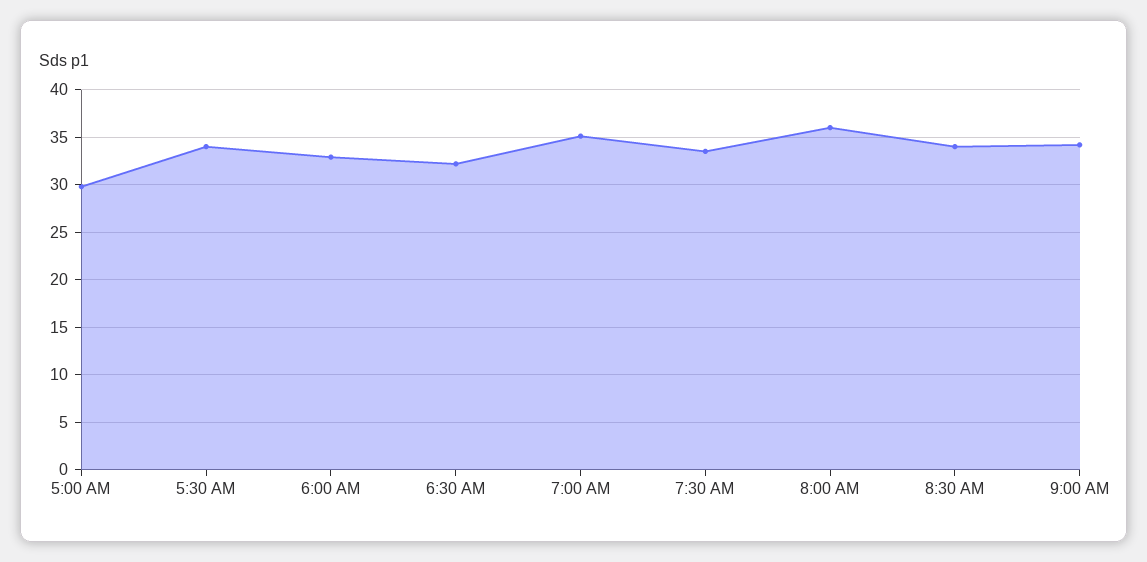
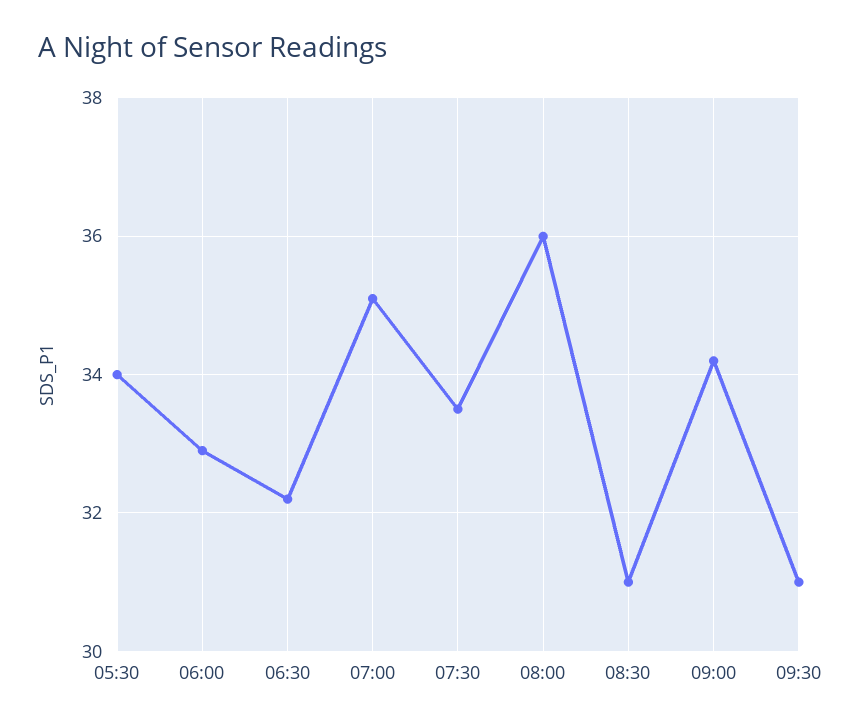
5:00 AM: 30 -> none
8:30 AM: 34 -> 31
09:30: none -> 31

